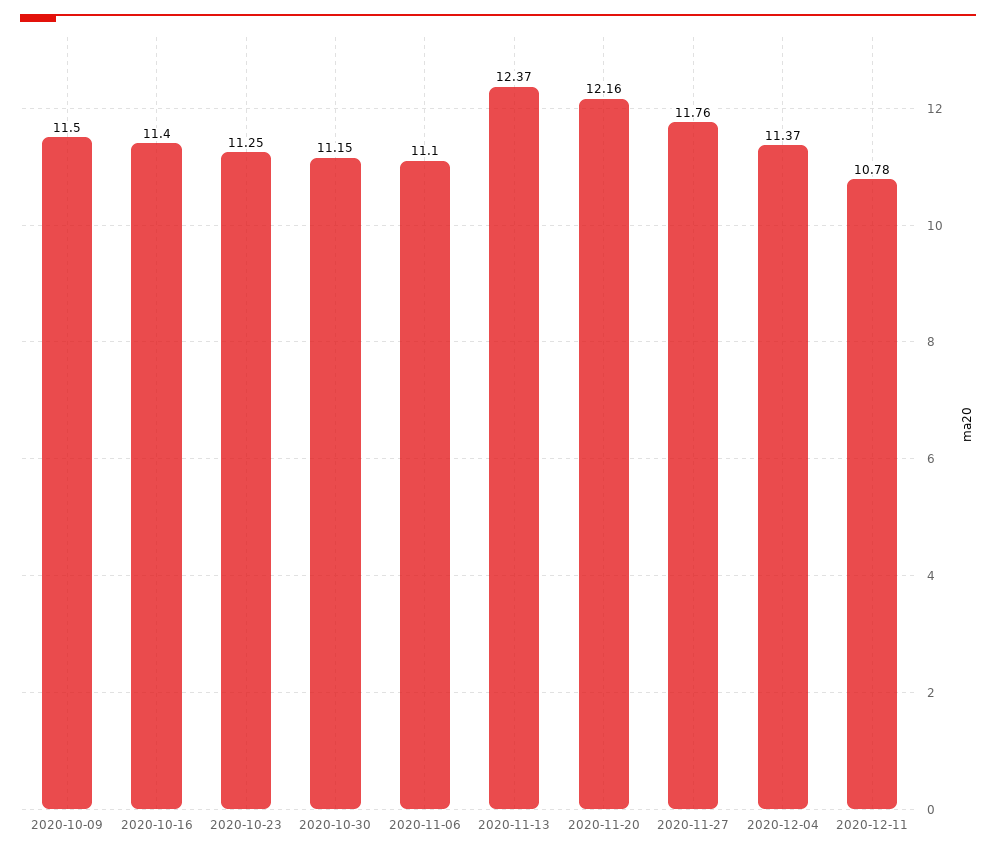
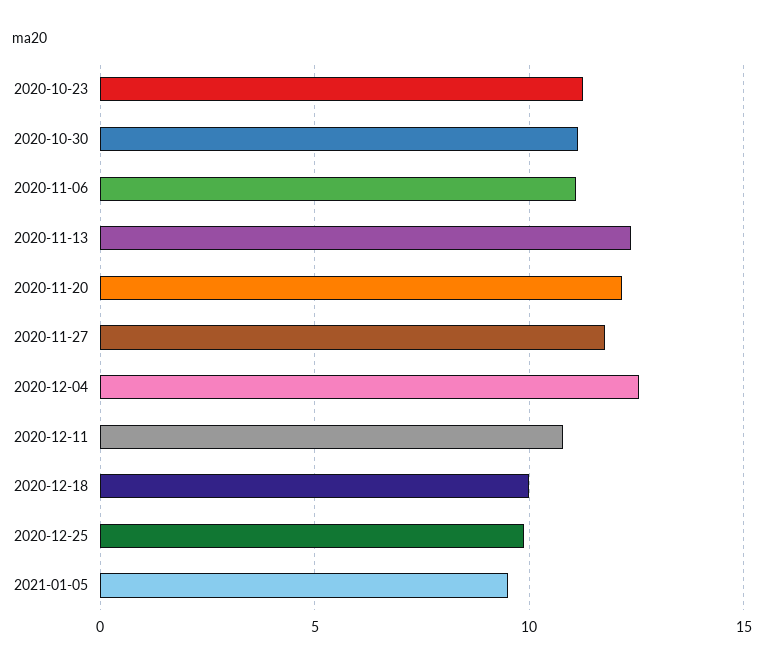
2020-10-09: 11.5 -> none
2020-10-16: 11.4 -> none
2020-12-04: 11.37 -> 12.5
2020-12-18: none -> 10
2020-12-25: none -> 10
2021-01-05: none -> 9.5

